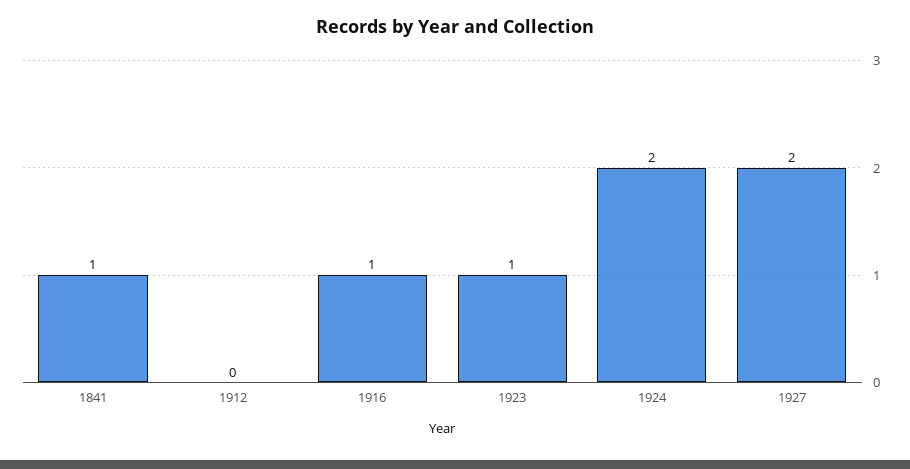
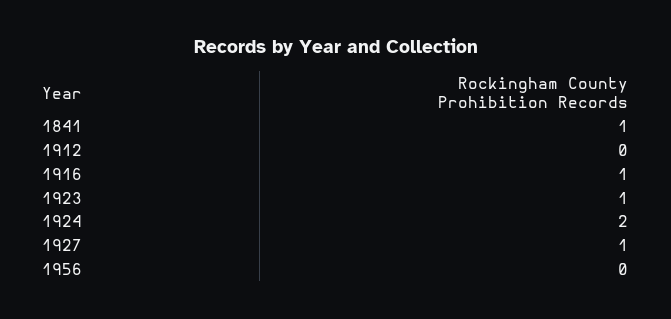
1927: 2 -> 1
1956: none -> 0

